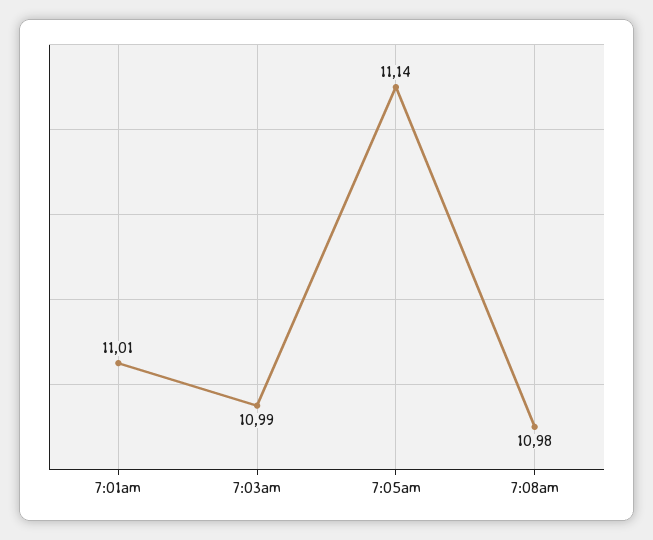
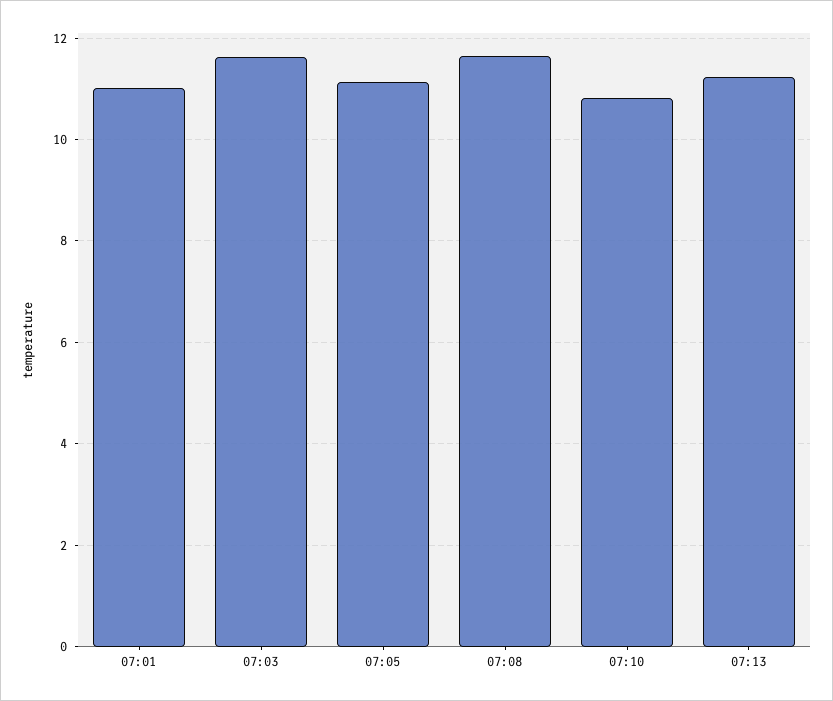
7:03am: 10.99 -> 11.6
7:08am: 10.98 -> 11.6
07:10: none -> 10.8
07:13: none -> 11.2

